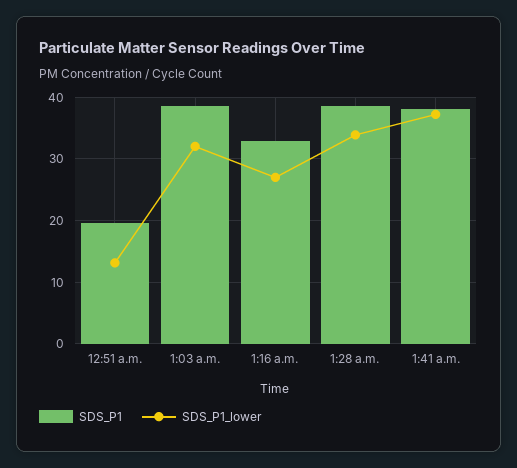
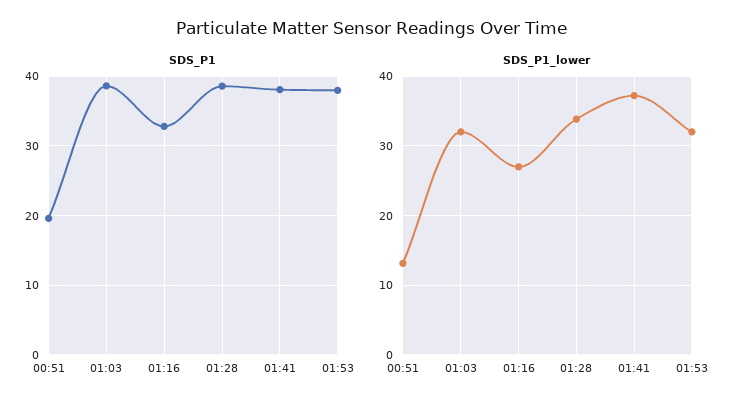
SDS_P1, 01:53: none -> 38
SDS_P1_lower, 01:53: none -> 32

